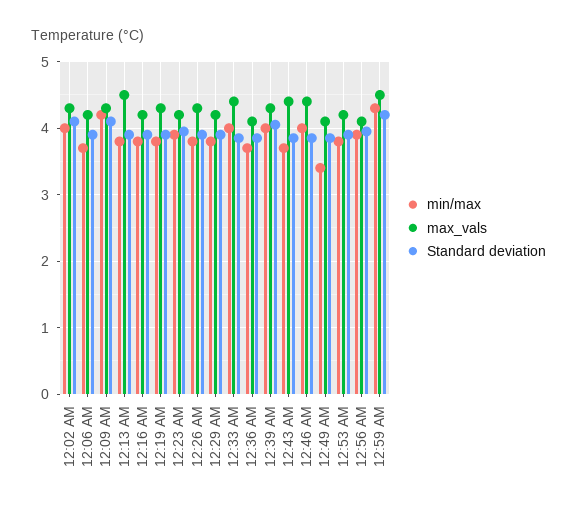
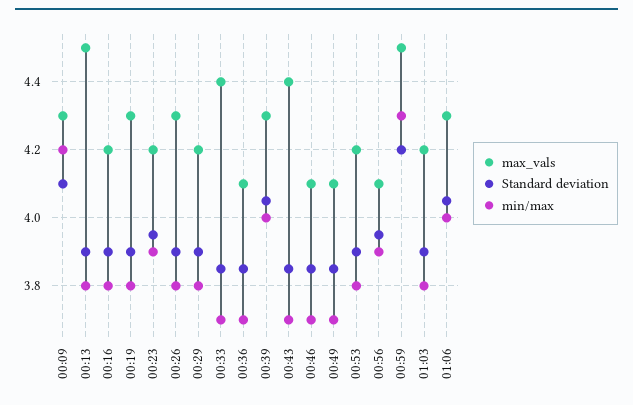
min/max, 12:02 AM: 4 -> none
max_vals, 12:02 AM: 4.3 -> none
Standard deviation, 12:02 AM: 4.1 -> none
min/max, 12:06 AM: 3.7 -> none
max_vals, 12:06 AM: 4.2 -> none
Standard deviation, 12:06 AM: 3.9 -> none
min/max, 12:33 AM: 4 -> 3.7
min/max, 12:46 AM: 4 -> 3.7
max_vals, 12:46 AM: 4.4 -> 4.1
min/max, 12:49 AM: 3.4 -> 3.7
max_vals, 01:03: none -> 4.2
Standard deviation, 01:03: none -> 3.9
min/max, 01:03: none -> 3.8
max_vals, 01:06: none -> 4.3
Standard deviation, 01:06: none -> 4.05
min/max, 01:06: none -> 4

